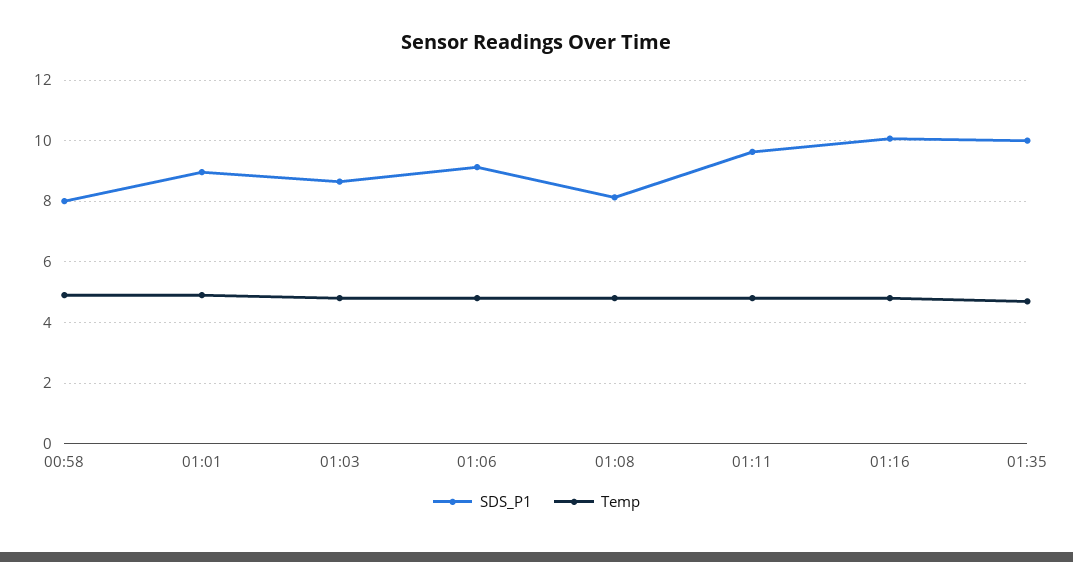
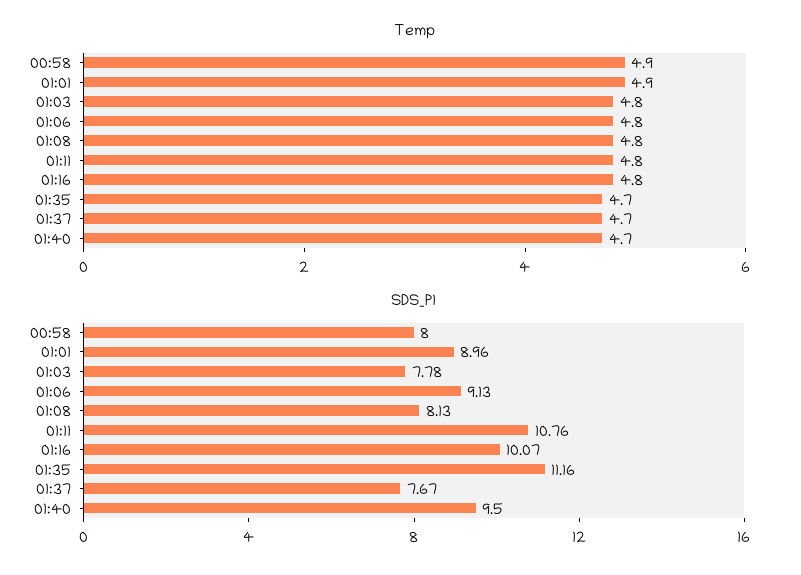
SDS_P1, 01:03: 8.6 -> 7.78
SDS_P1, 01:11: 9.6 -> 10.76
SDS_P1, 01:35: 10 -> 11.16
Temp, 01:37: none -> 4.7
Temp, 01:40: none -> 4.7
SDS_P1, 01:37: none -> 7.67
SDS_P1, 01:40: none -> 9.5

